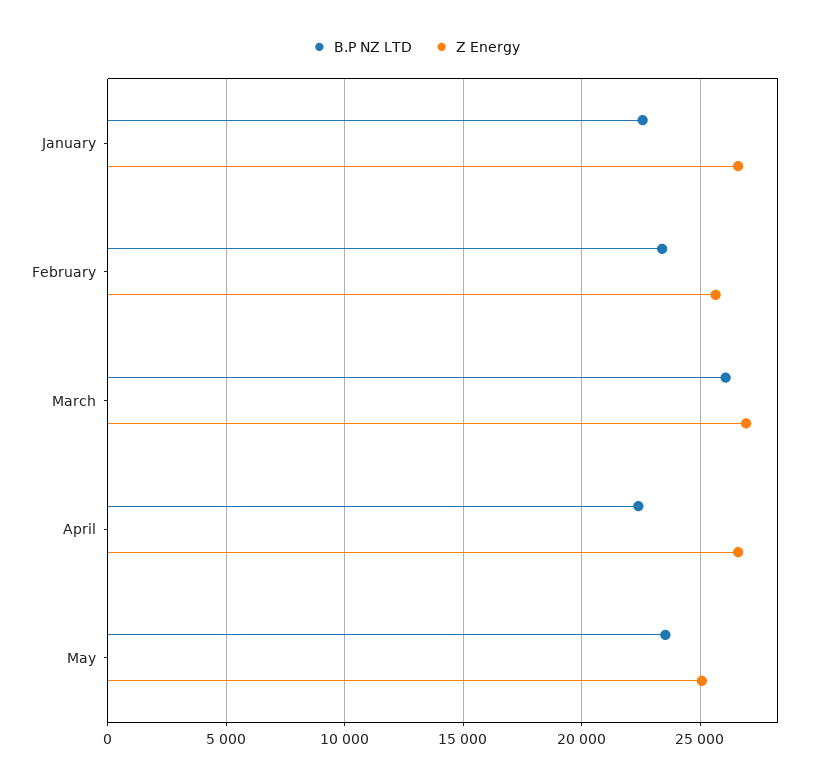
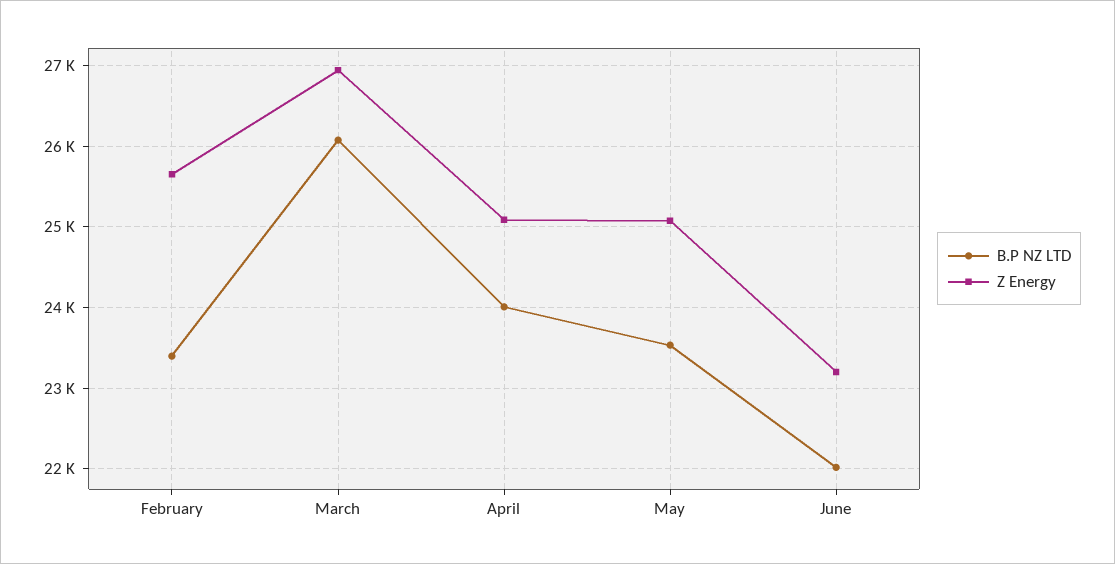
B.P NZ LTD, January: 22500 -> none
Z Energy, January: 26500 -> none
B.P NZ LTD, April: 22500 -> 24000
Z Energy, April: 26500 -> 25100
B.P NZ LTD, June: none -> 22000
Z Energy, June: none -> 23200

